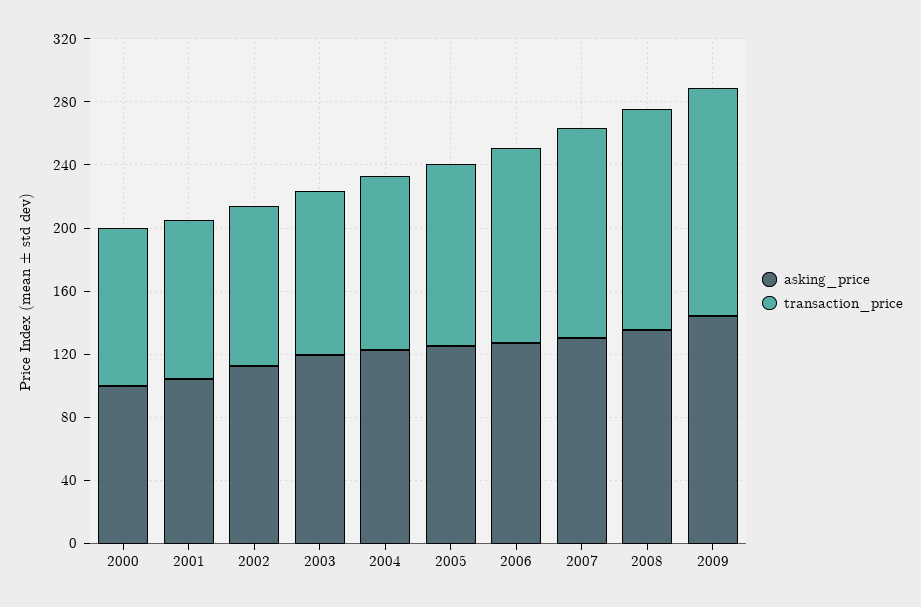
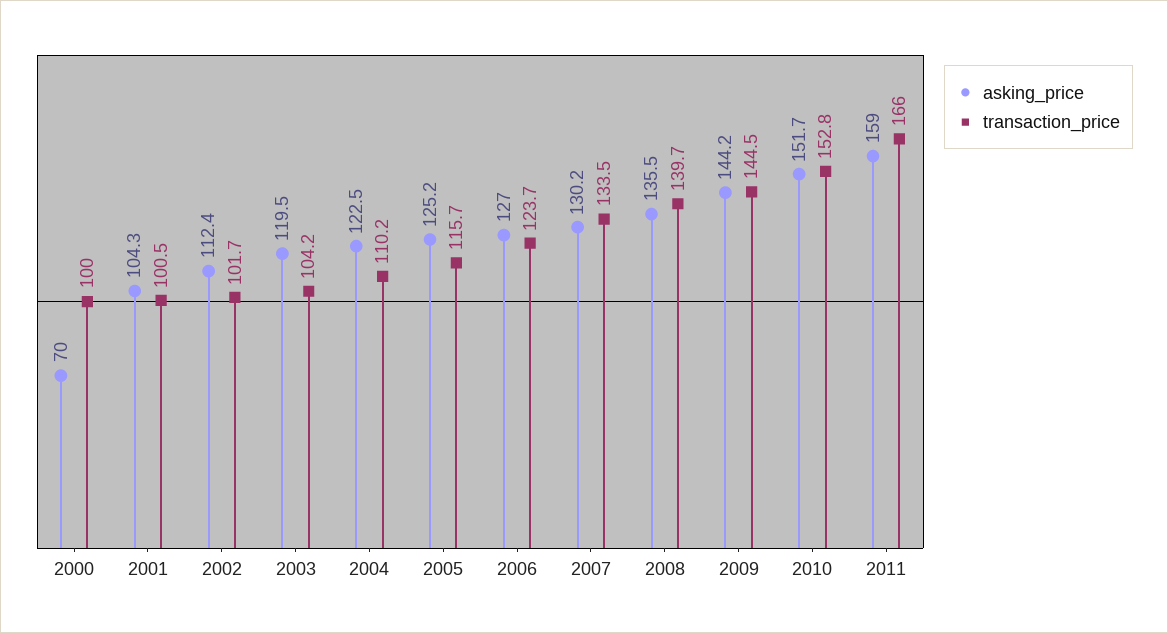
asking_price, 2000: 100 -> 70
asking_price, 2010: none -> 151.7
transaction_price, 2010: none -> 152.8
asking_price, 2011: none -> 159
transaction_price, 2011: none -> 166

